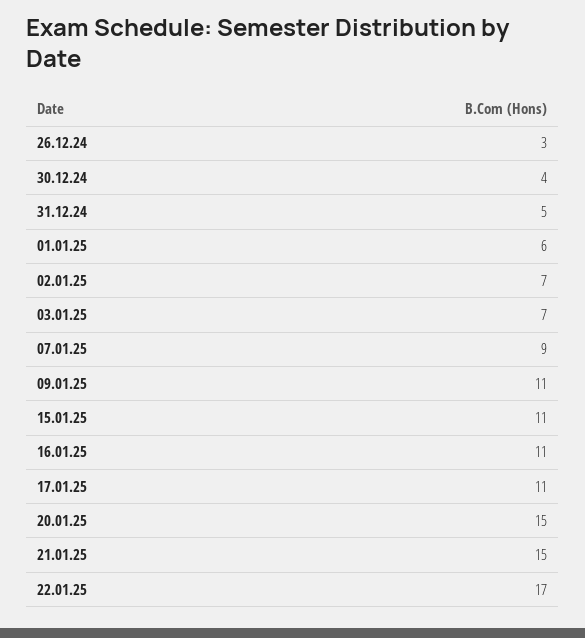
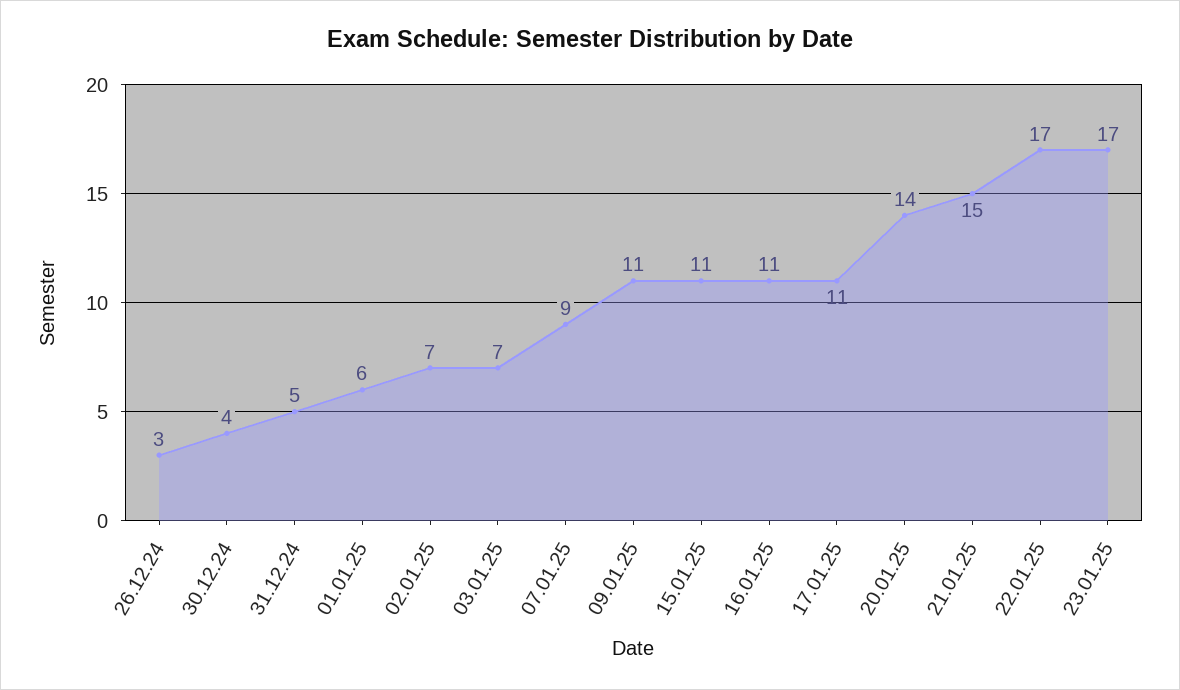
20.01.25: 15 -> 14
23.01.25: none -> 17

